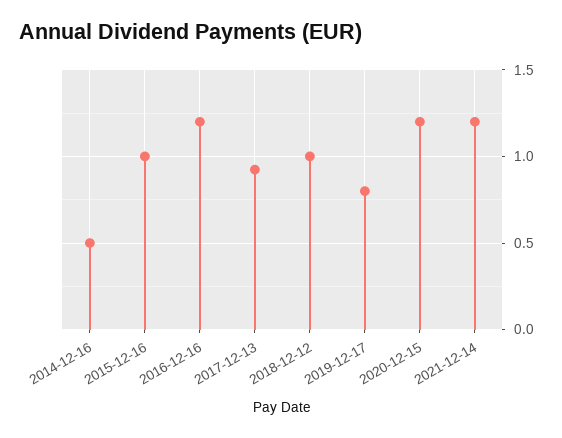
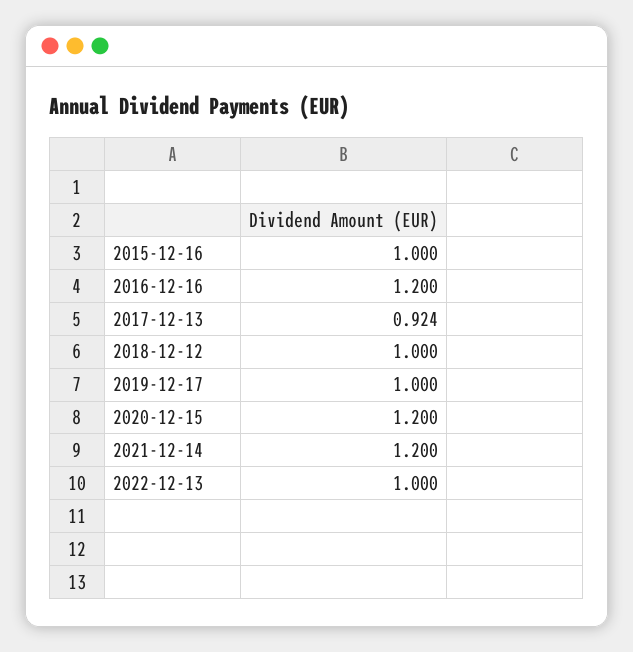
2014-12-16: 0.5 -> none
2019-12-17: 0.8 -> 1
2022-12-13: none -> 1

